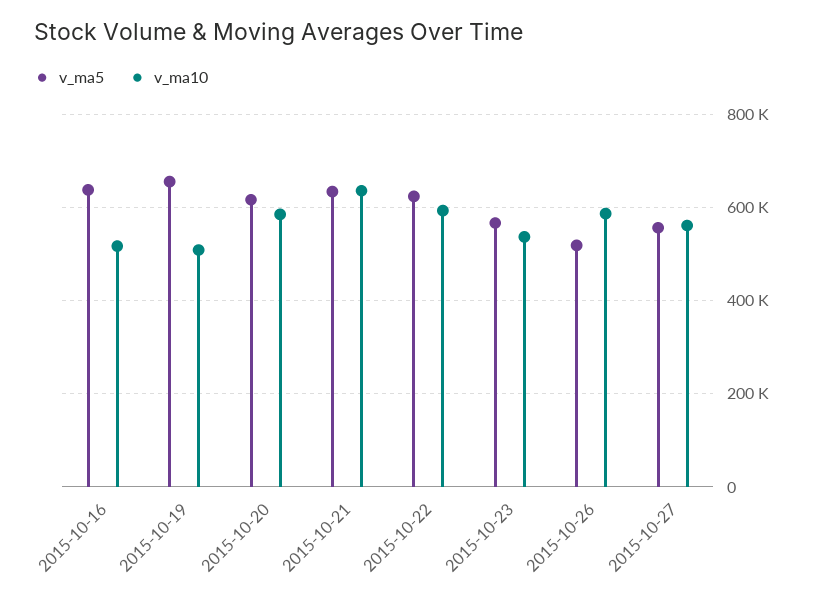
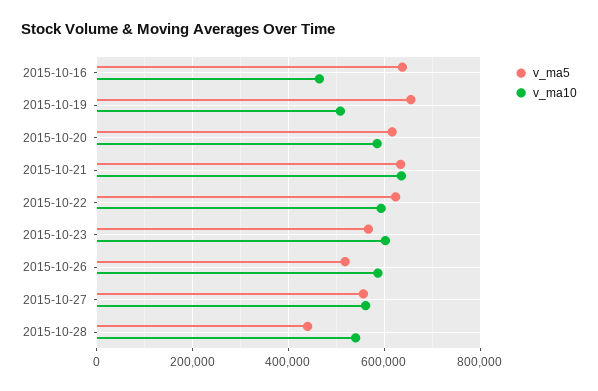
v_ma10, 2015-10-16: 520000 -> 460000
v_ma10, 2015-10-23: 540000 -> 600000
v_ma5, 2015-10-28: none -> 440000
v_ma10, 2015-10-28: none -> 540000

